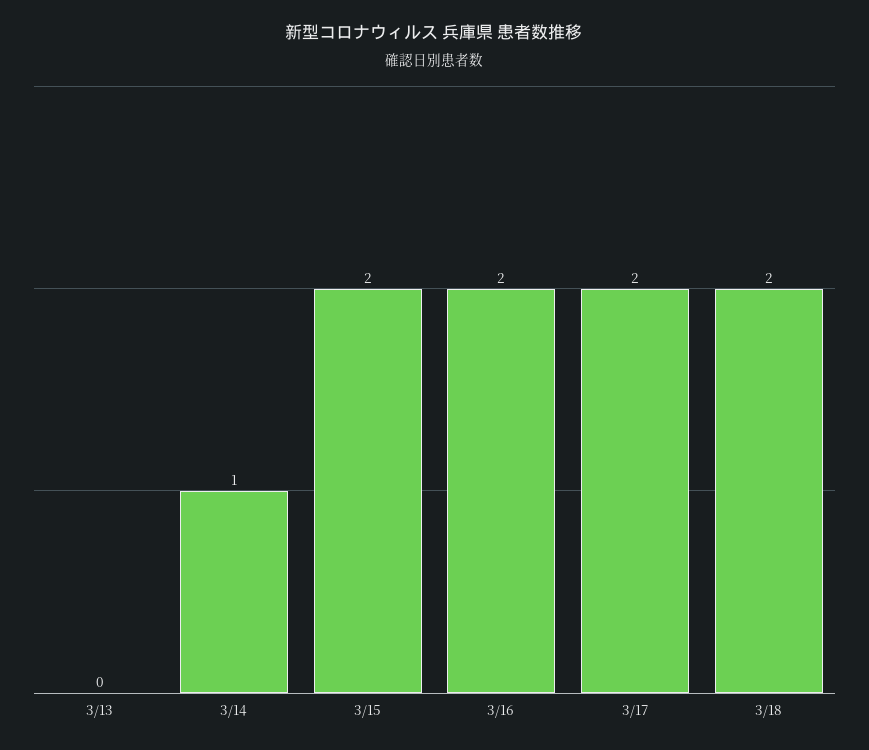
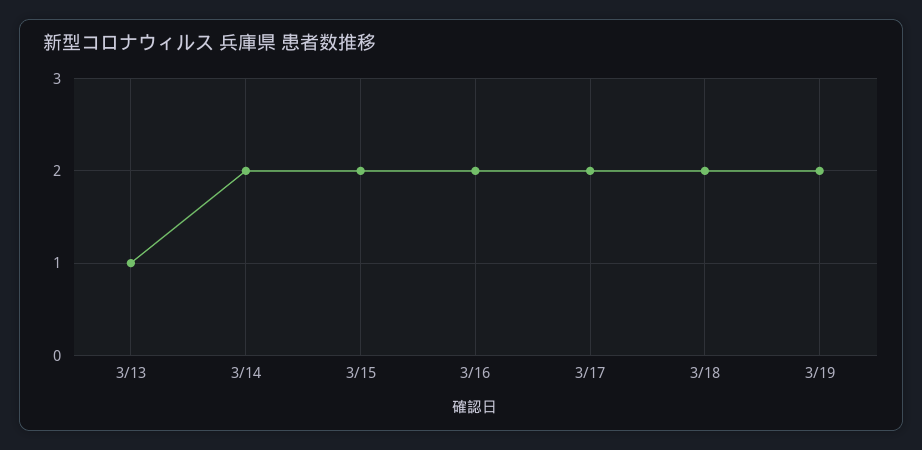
3/13: 0 -> 1
3/14: 1 -> 2
3/19: none -> 2

